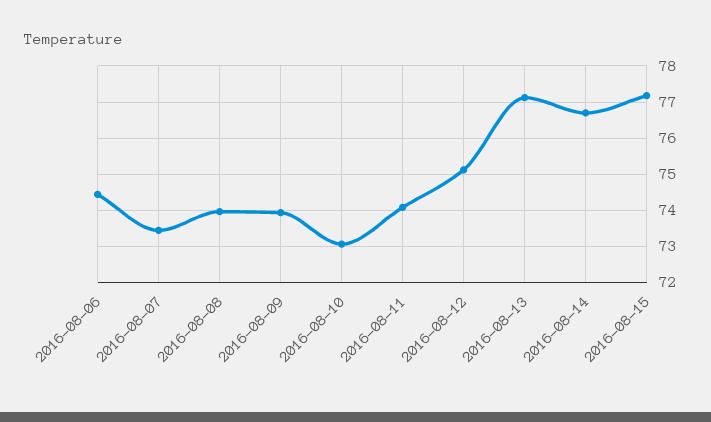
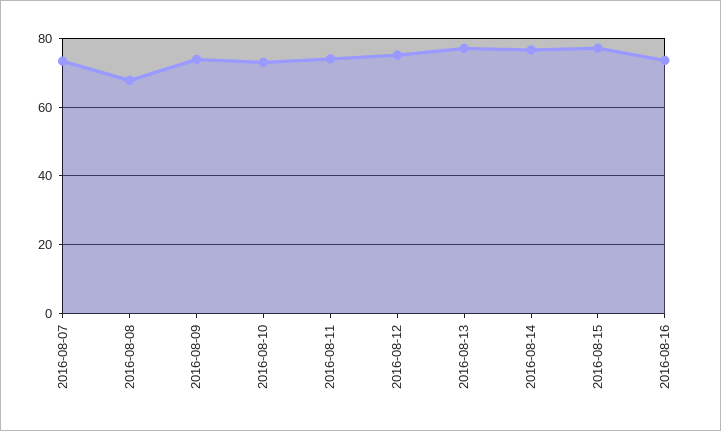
2016-08-06: 74.4 -> none
2016-08-08: 74 -> 68
2016-08-16: none -> 74

